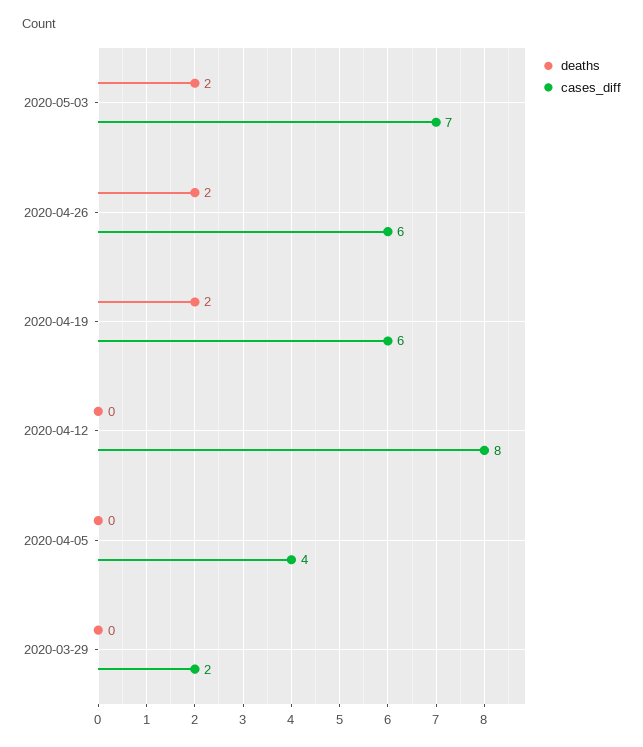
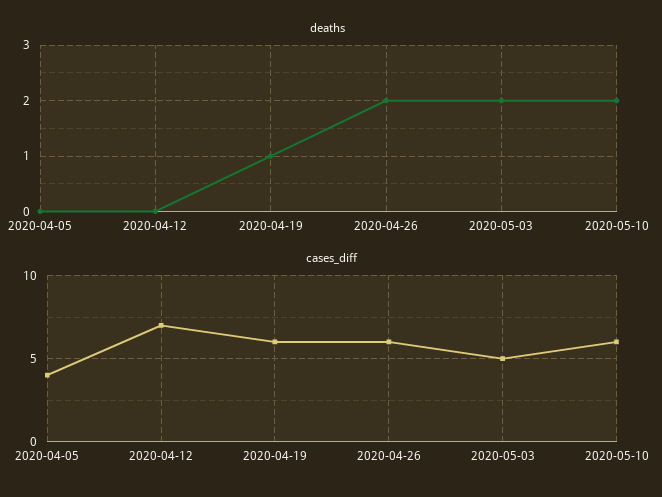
cases_diff, 2020-05-03: 7 -> 5
deaths, 2020-04-19: 2 -> 1
cases_diff, 2020-04-12: 8 -> 7
deaths, 2020-03-29: 0 -> none
cases_diff, 2020-03-29: 2 -> none
deaths, 2020-05-10: none -> 2
cases_diff, 2020-05-10: none -> 6

